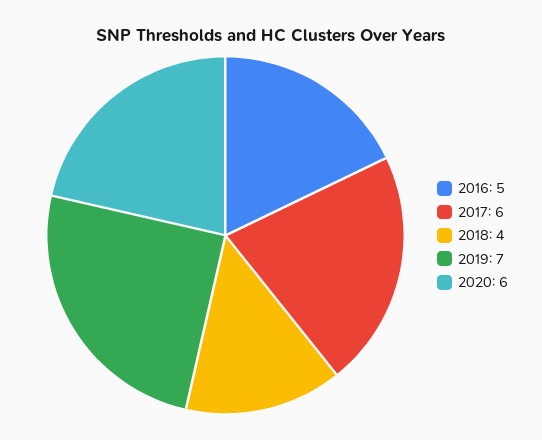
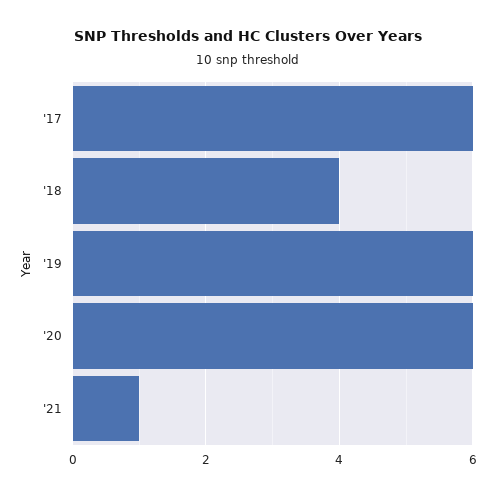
2016: 5 -> none
2019: 7 -> 6
'21: none -> 1

